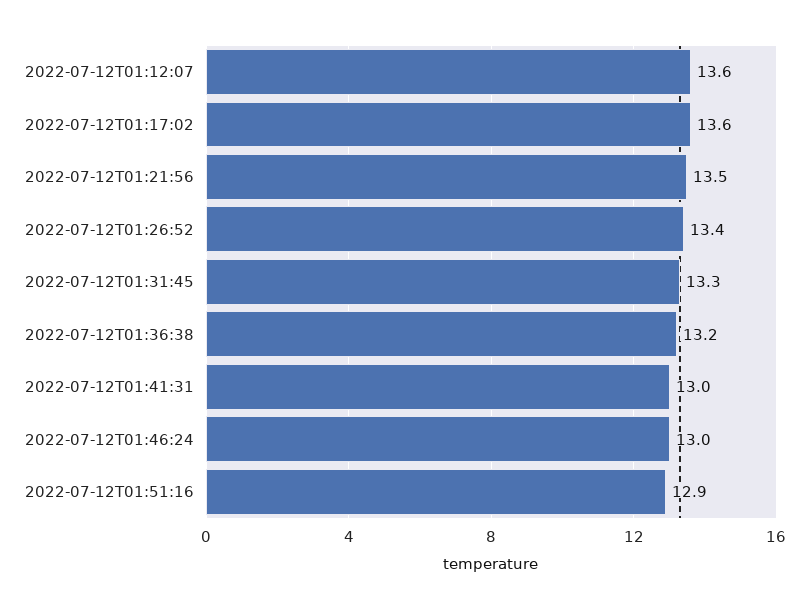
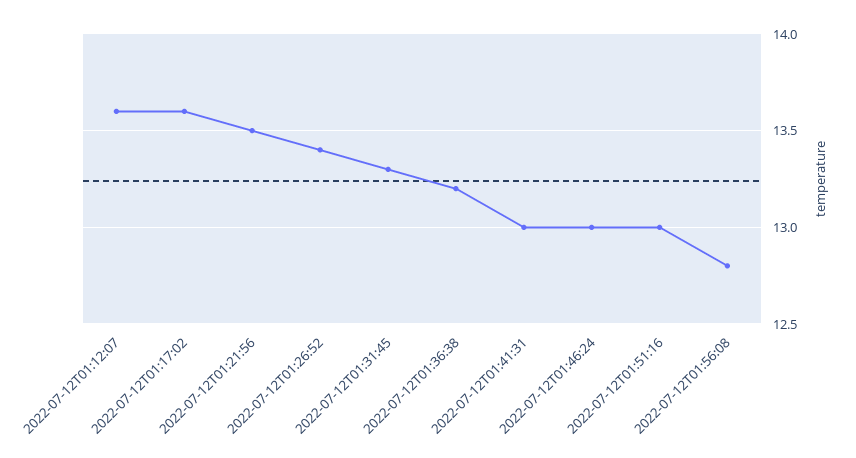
2022-07-12T01:51:16: 12.9 -> 13
2022-07-12T01:56:08: none -> 12.8

